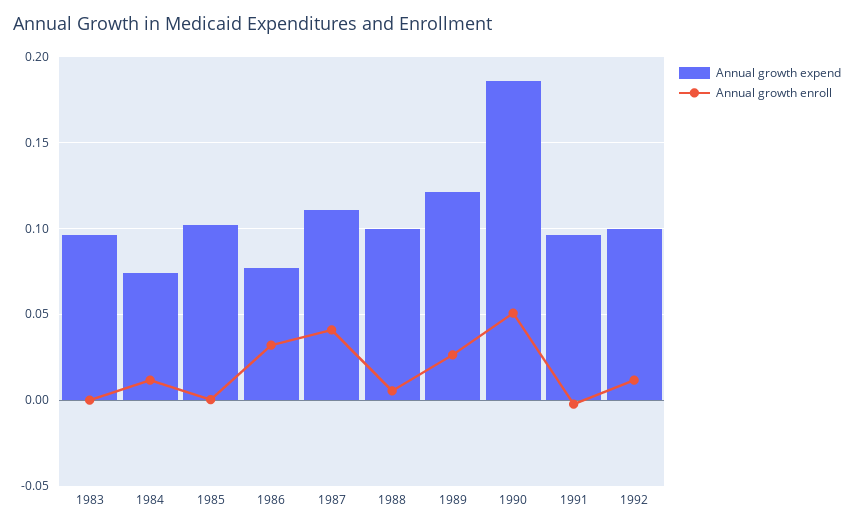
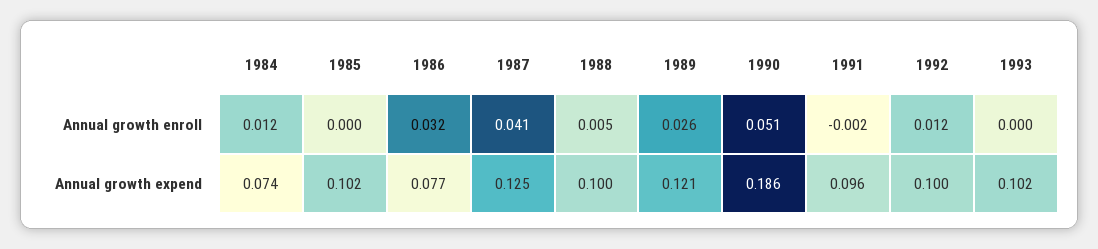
Annual growth expend, 1983: 0.095 -> none
Annual growth enroll, 1983: 0 -> none
Annual growth expend, 1987: 0.11 -> 0.125
Annual growth enroll, 1993: none -> 0
Annual growth expend, 1993: none -> 0.102

